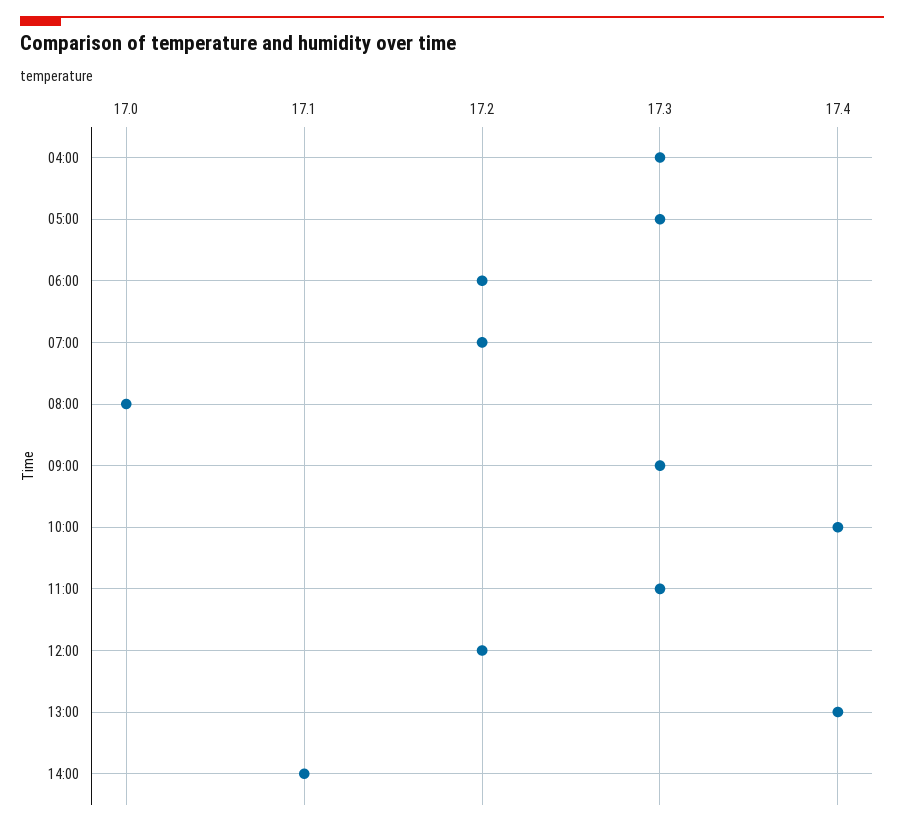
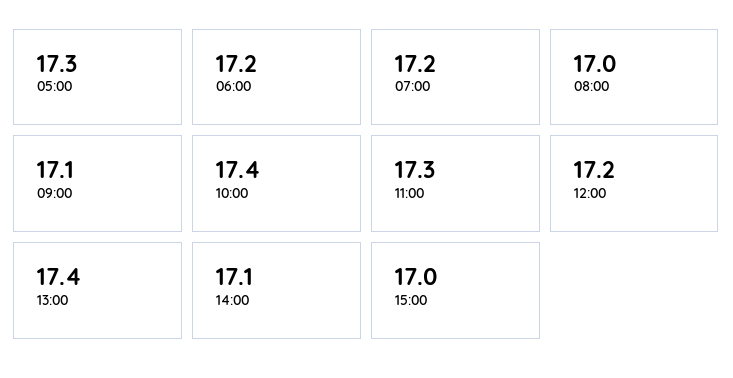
04:00: 17.3 -> none
09:00: 17.3 -> 17.1
15:00: none -> 17

